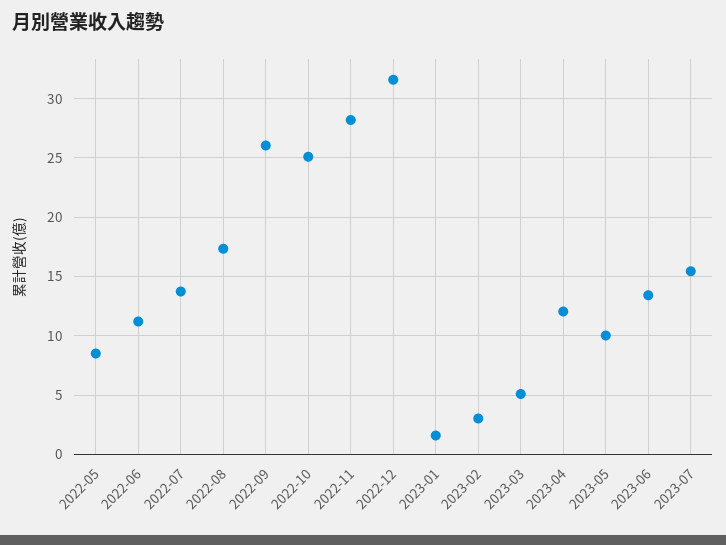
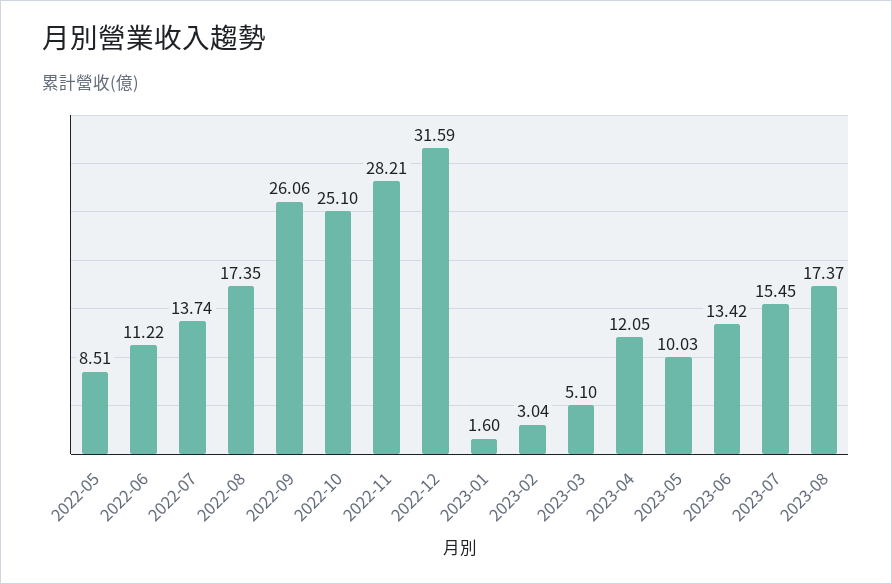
2023-08: none -> 17.37

